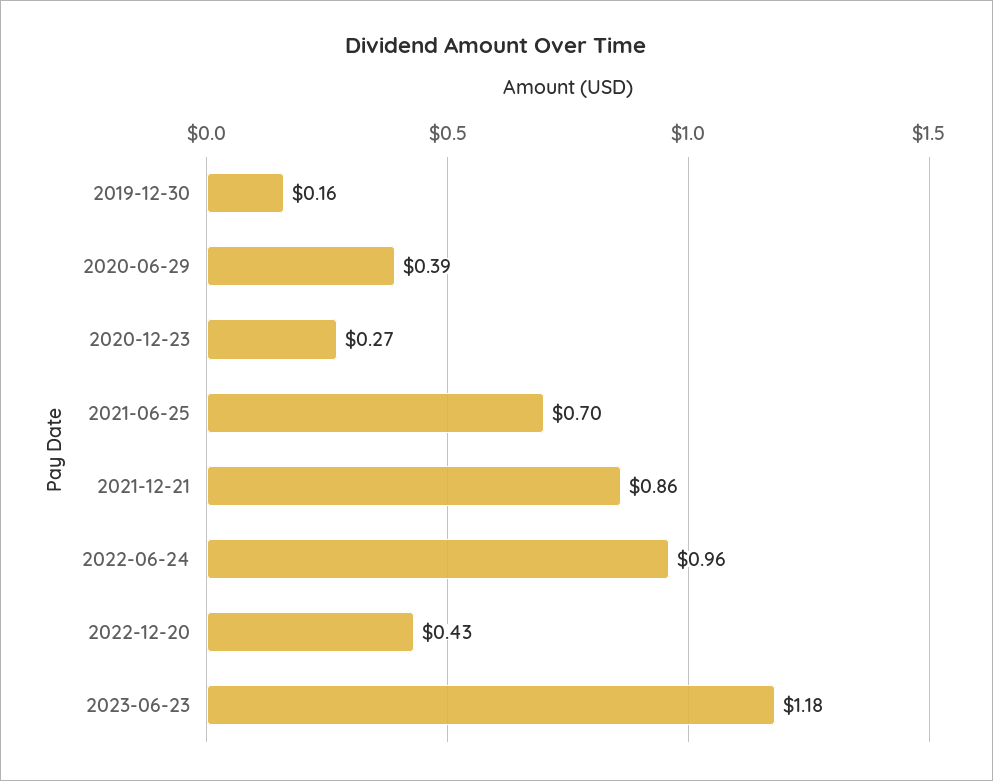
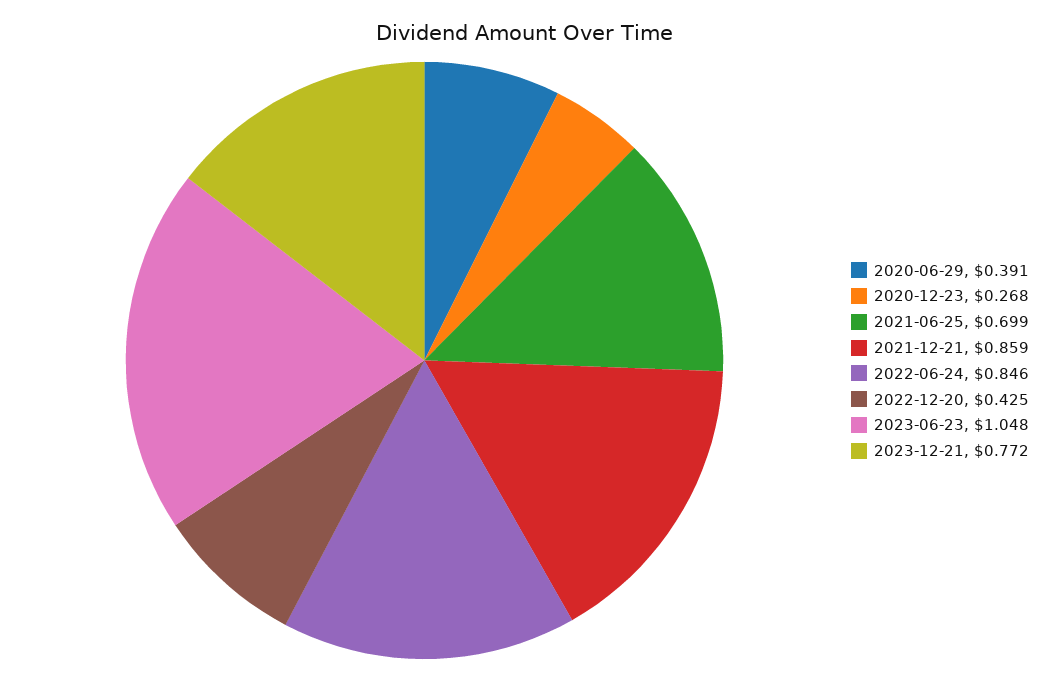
2019-12-30: 0.16 -> none
2022-06-24: 0.96 -> 0.846
2023-06-23: 1.18 -> 1.048
2023-12-21: none -> 0.772

